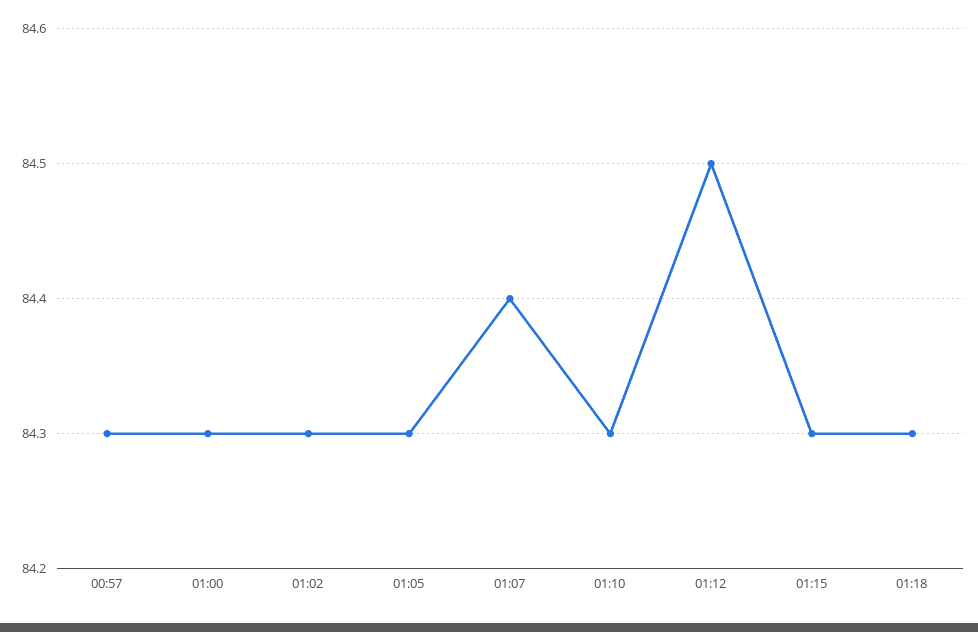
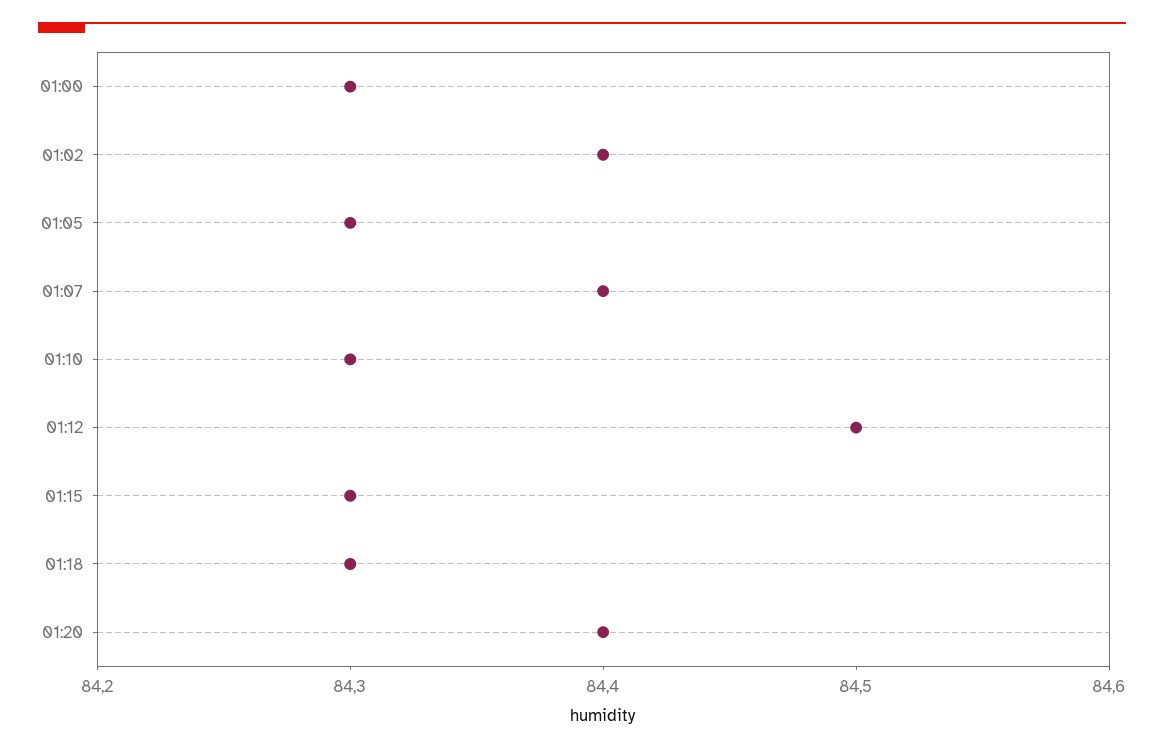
00:57: 84.3 -> none
01:02: 84.3 -> 84.4
01:20: none -> 84.4

